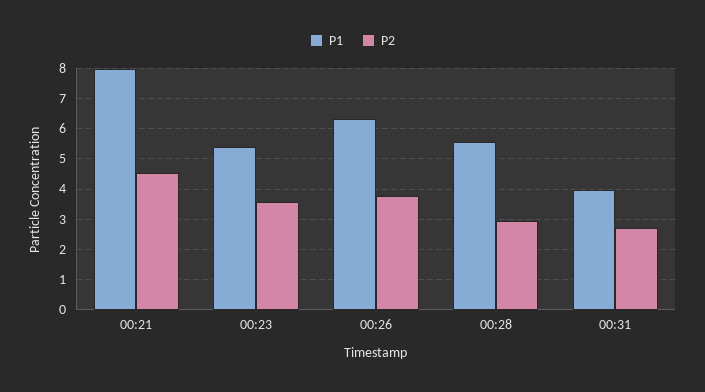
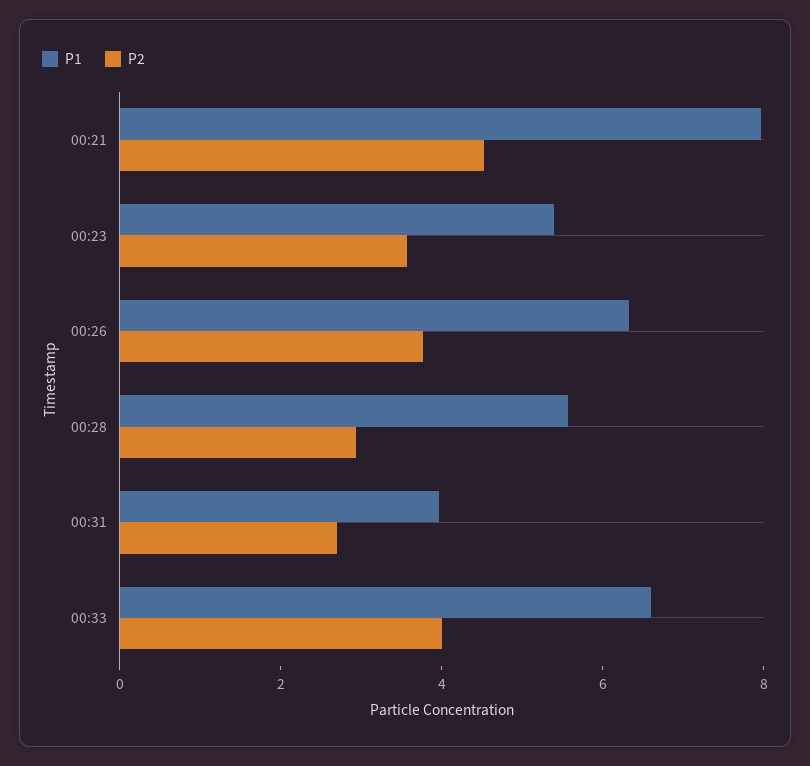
P1, 00:33: none -> 6.5
P2, 00:33: none -> 4

